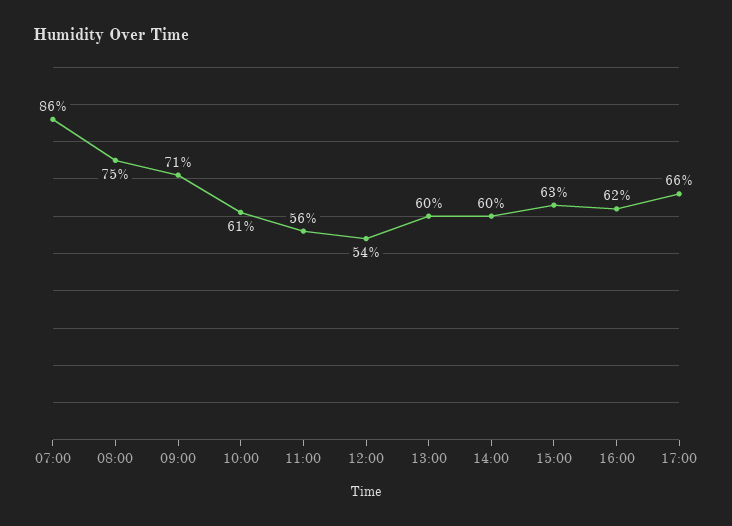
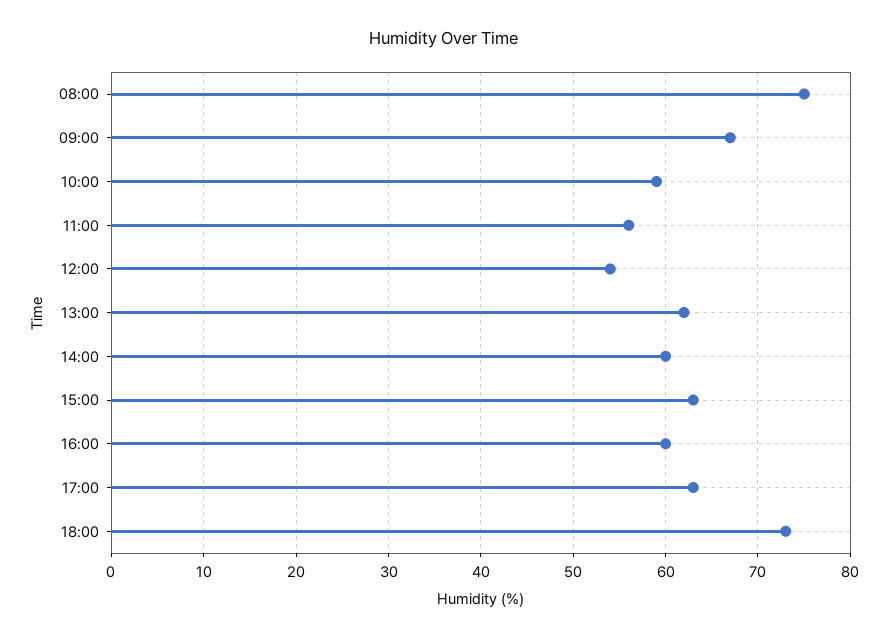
07:00: 86 -> none
09:00: 71 -> 67
10:00: 61 -> 59
13:00: 60 -> 62
16:00: 62 -> 60
17:00: 66 -> 63
18:00: none -> 73

